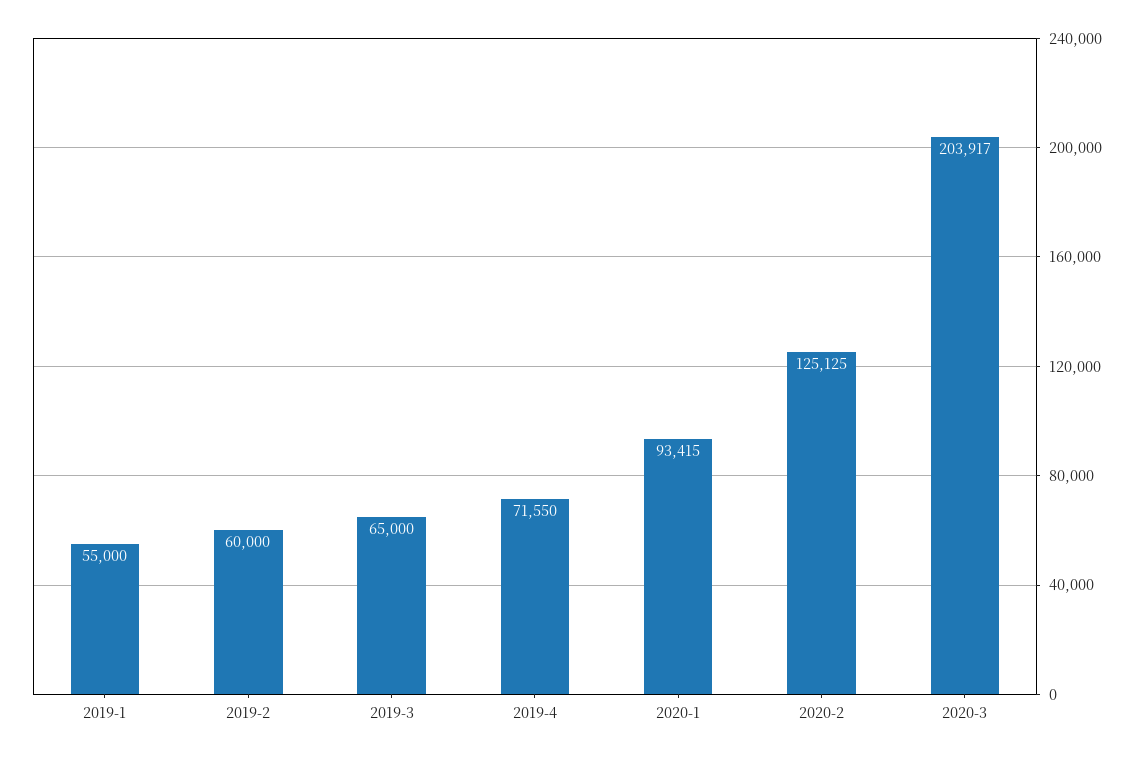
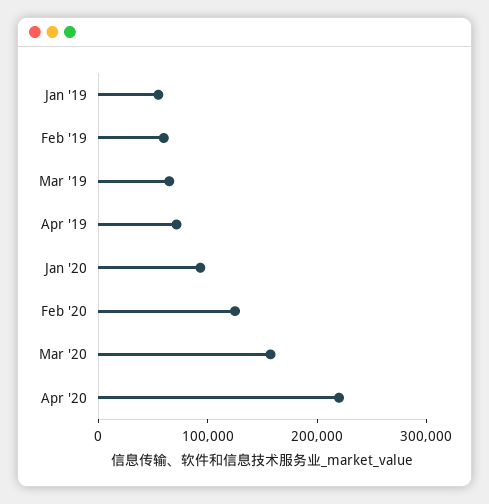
2020-3: 203917 -> 160000
Apr '20: none -> 220000

